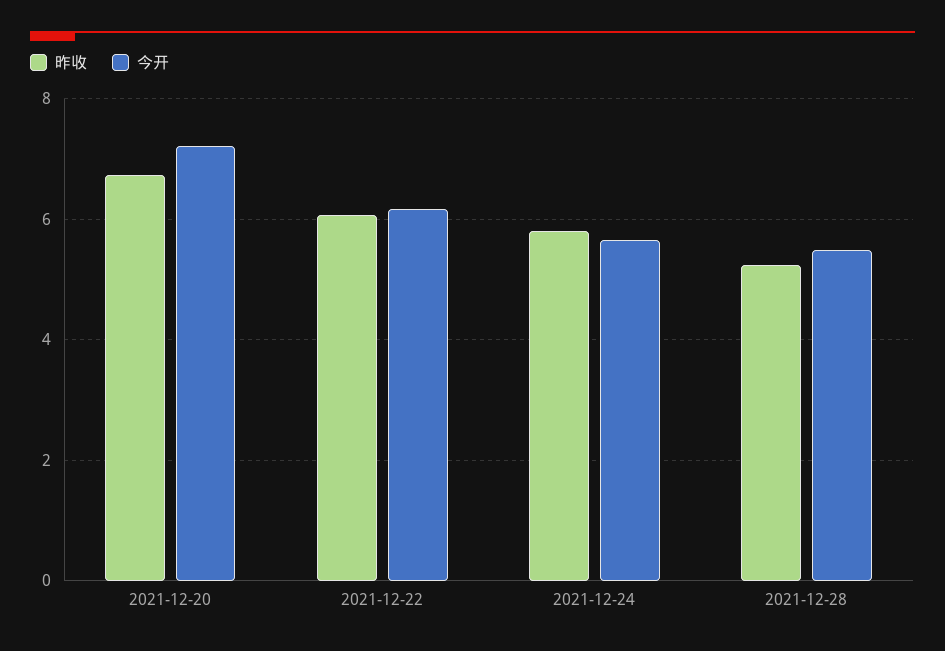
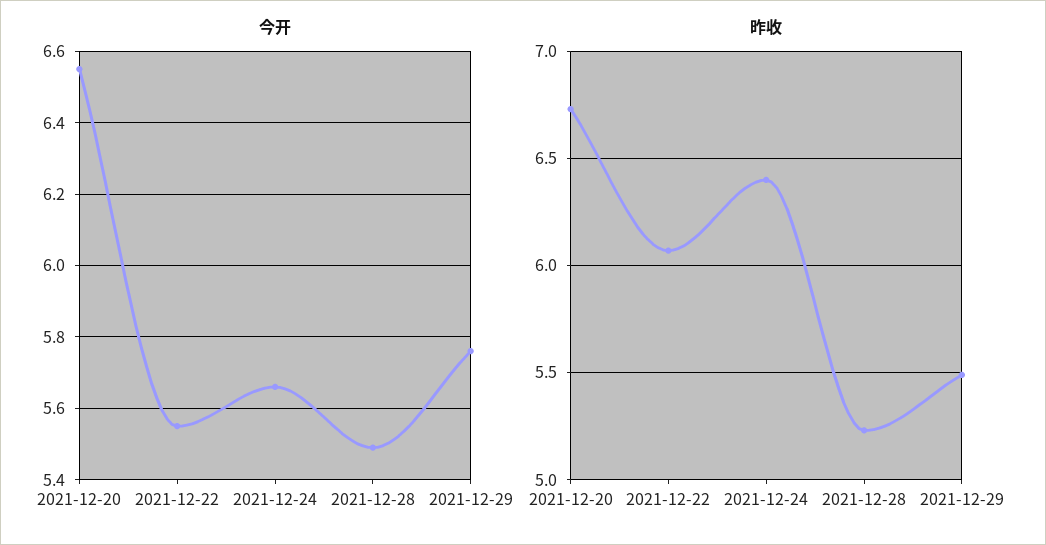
今开, 2021-12-20: 7.2 -> 6.55
今开, 2021-12-22: 6.2 -> 5.55
昨收, 2021-12-24: 5.8 -> 6.4
今开, 2021-12-29: none -> 5.75
昨收, 2021-12-29: none -> 5.5

